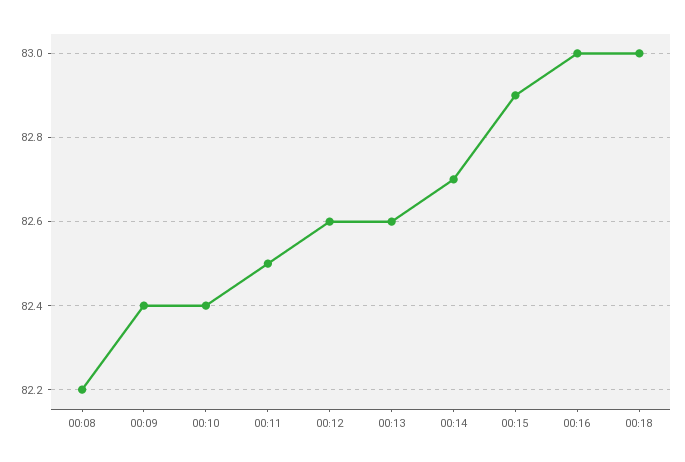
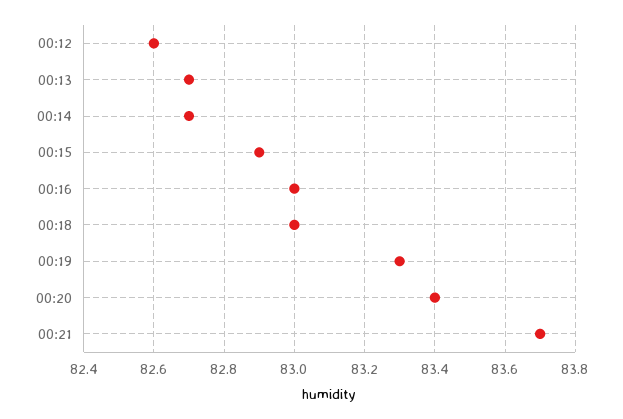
00:08: 82.2 -> none
00:09: 82.4 -> none
00:10: 82.4 -> none
00:11: 82.5 -> none
00:13: 82.6 -> 82.7
00:19: none -> 83.3
00:20: none -> 83.4
00:21: none -> 83.7

